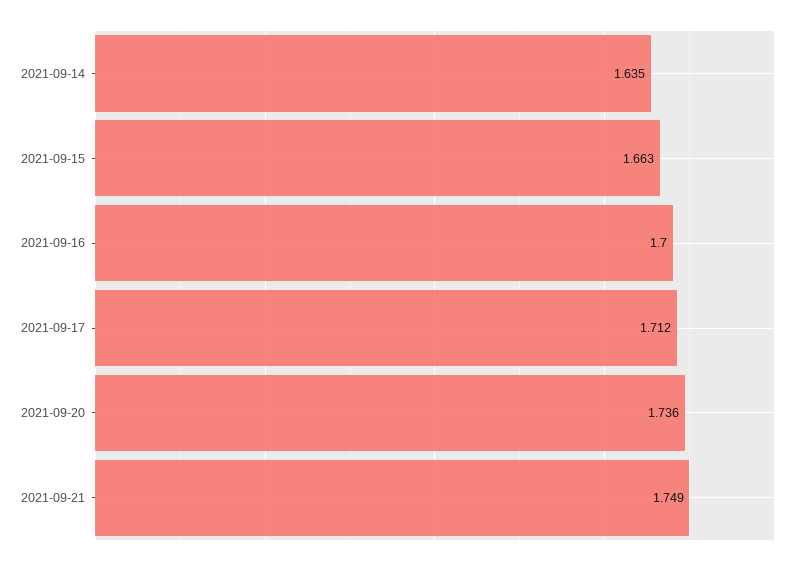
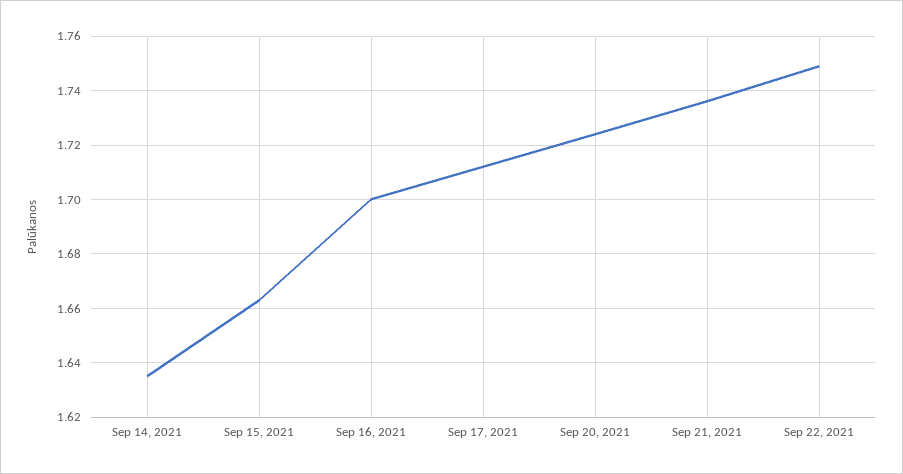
2021-09-20: 1.736 -> 1.725
2021-09-21: 1.749 -> 1.735
Sep 22, 2021: none -> 1.75

